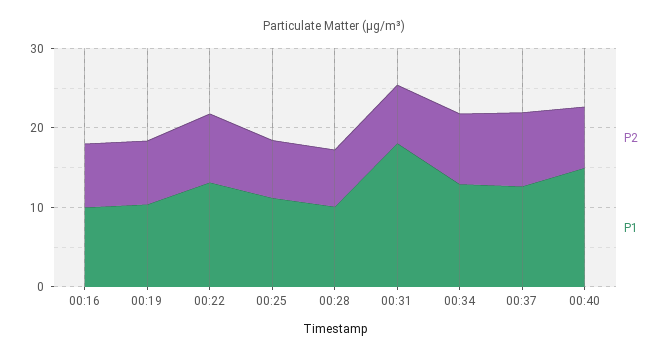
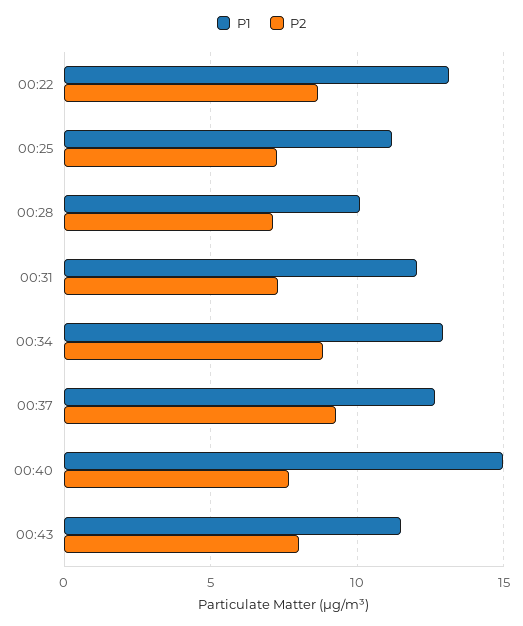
P2, 00:16: 8 -> none
P1, 00:16: 10 -> none
P2, 00:19: 8 -> none
P1, 00:19: 10 -> none
P1, 00:31: 18 -> 12
P1, 00:43: none -> 11.5
P2, 00:43: none -> 8

